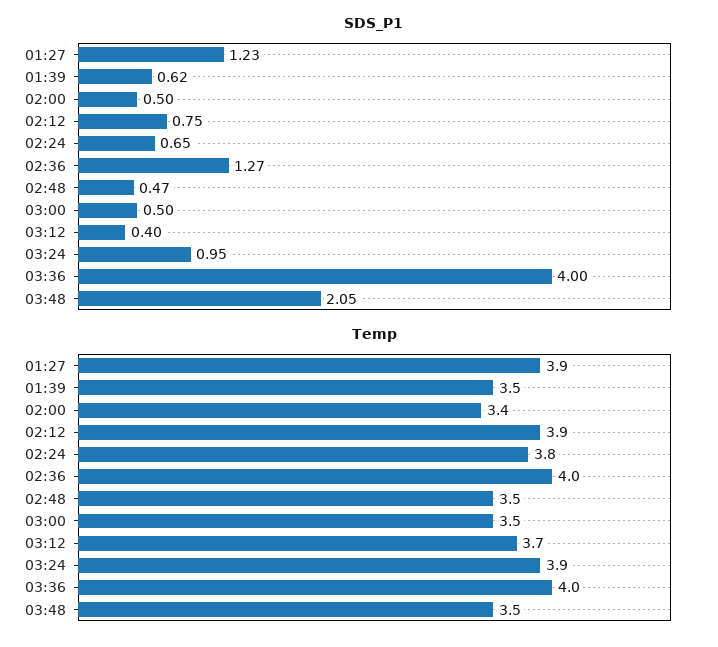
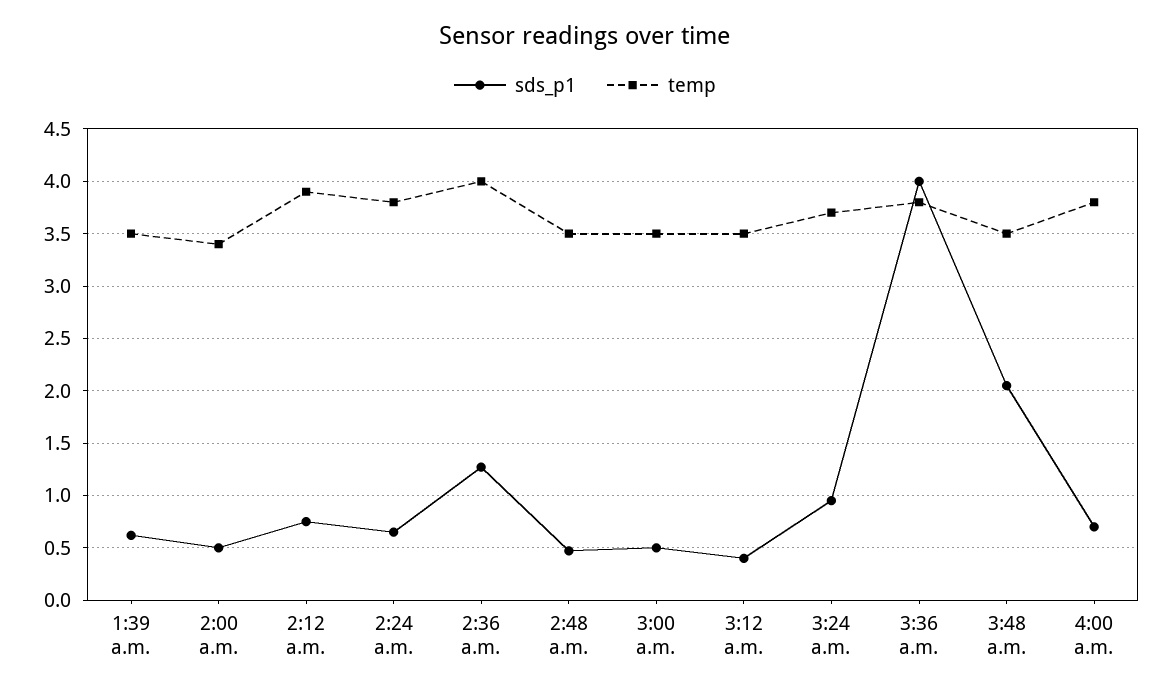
SDS_P1, 01:27: 1.23 -> none
Temp, 01:27: 3.9 -> none
Temp, 03:12: 3.7 -> 3.5
Temp, 03:24: 3.9 -> 3.7
Temp, 03:36: 4 -> 3.8
SDS_P1, 4:00 a.m.: none -> 0.7
Temp, 4:00 a.m.: none -> 3.8

